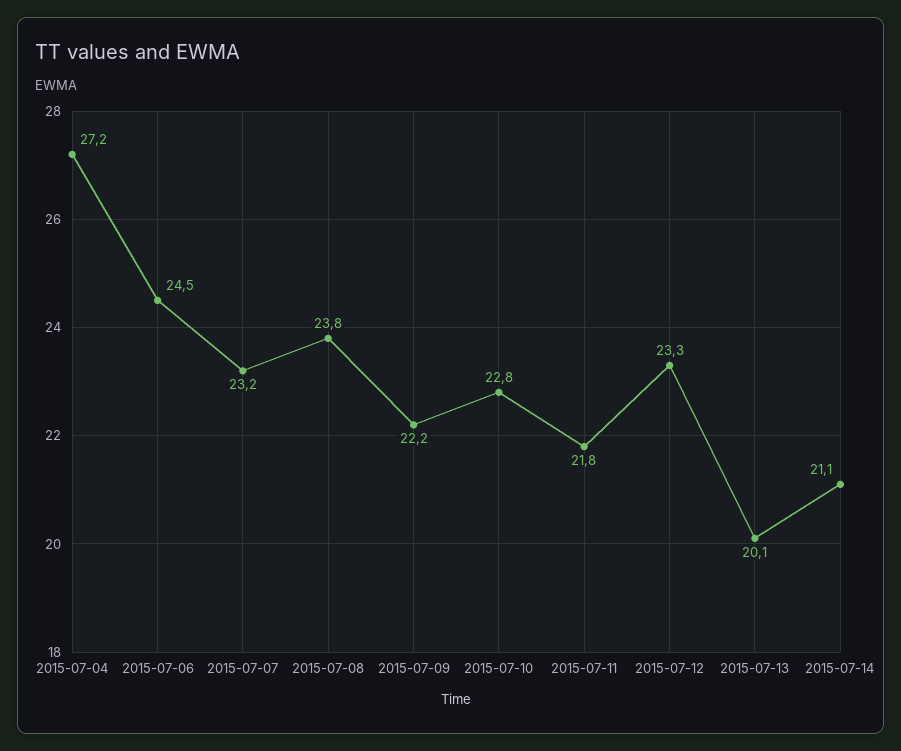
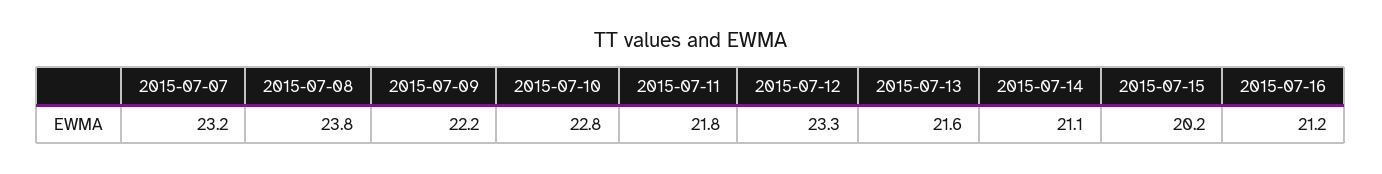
2015-07-04: 27.2 -> none
2015-07-06: 24.5 -> none
2015-07-13: 20.1 -> 21.6
2015-07-15: none -> 20.2
2015-07-16: none -> 21.2

